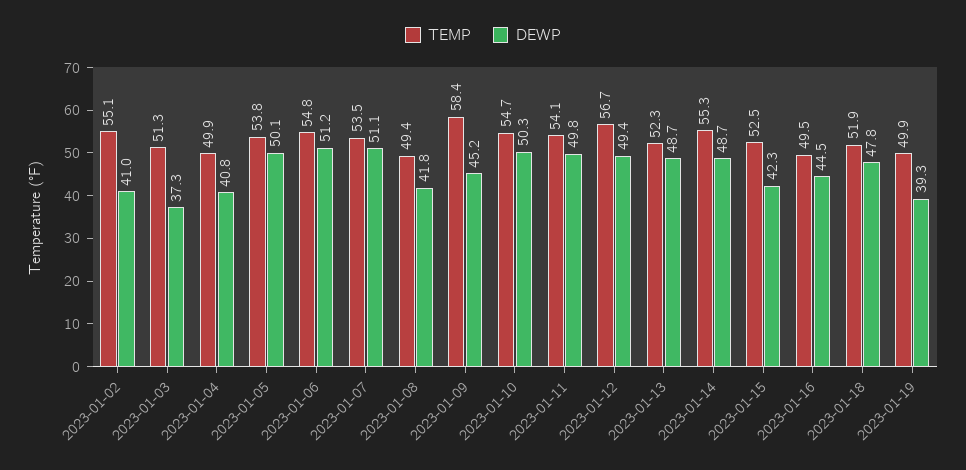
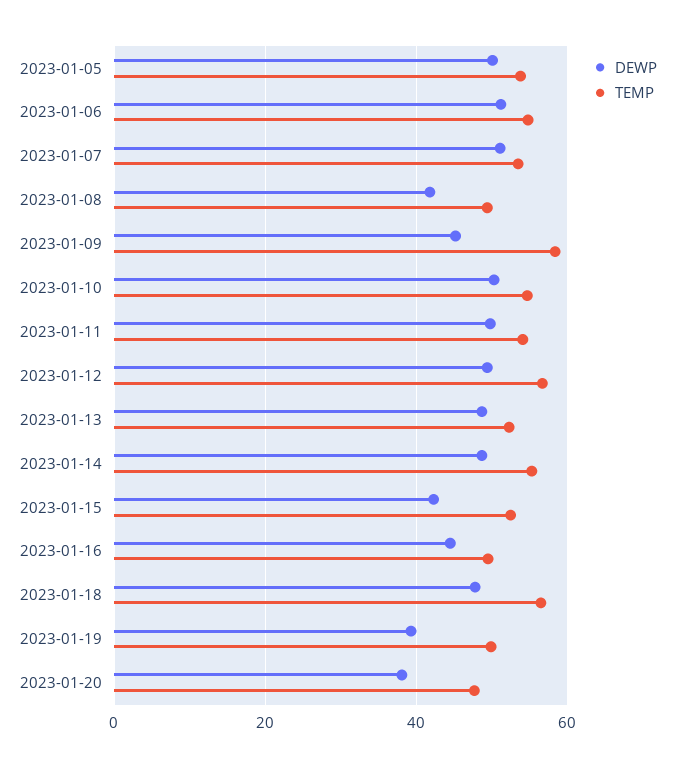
TEMP, 2023-01-02: 55.1 -> none
DEWP, 2023-01-02: 41 -> none
TEMP, 2023-01-03: 51.3 -> none
DEWP, 2023-01-03: 37.3 -> none
TEMP, 2023-01-04: 49.9 -> none
DEWP, 2023-01-04: 40.8 -> none
TEMP, 2023-01-18: 51.9 -> 56
DEWP, 2023-01-20: none -> 38
TEMP, 2023-01-20: none -> 48

